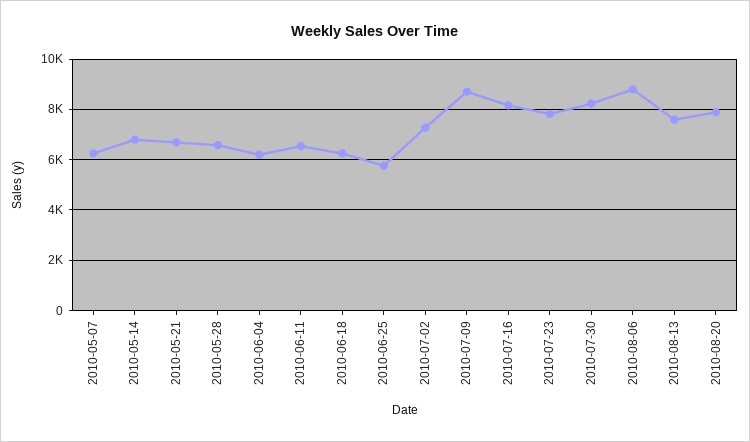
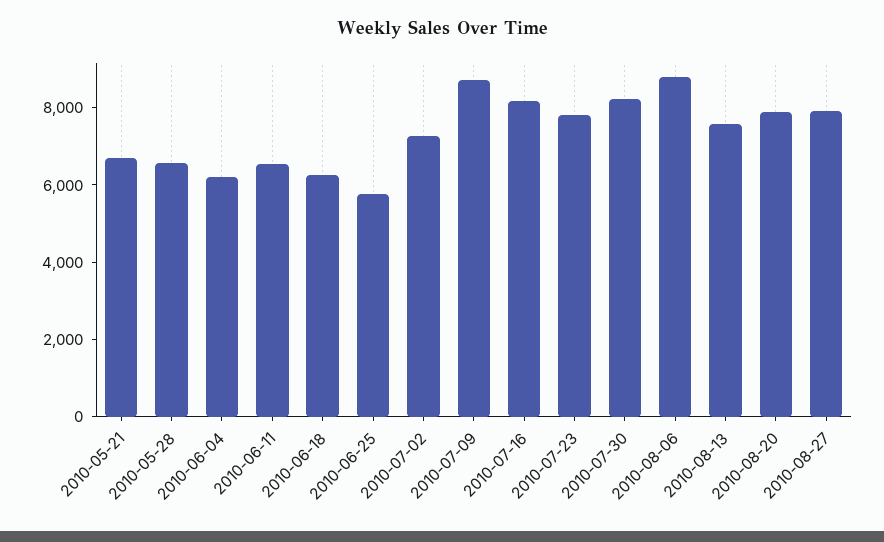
2010-05-07: 6250 -> none
2010-05-14: 6750 -> none
2010-08-27: none -> 8000

